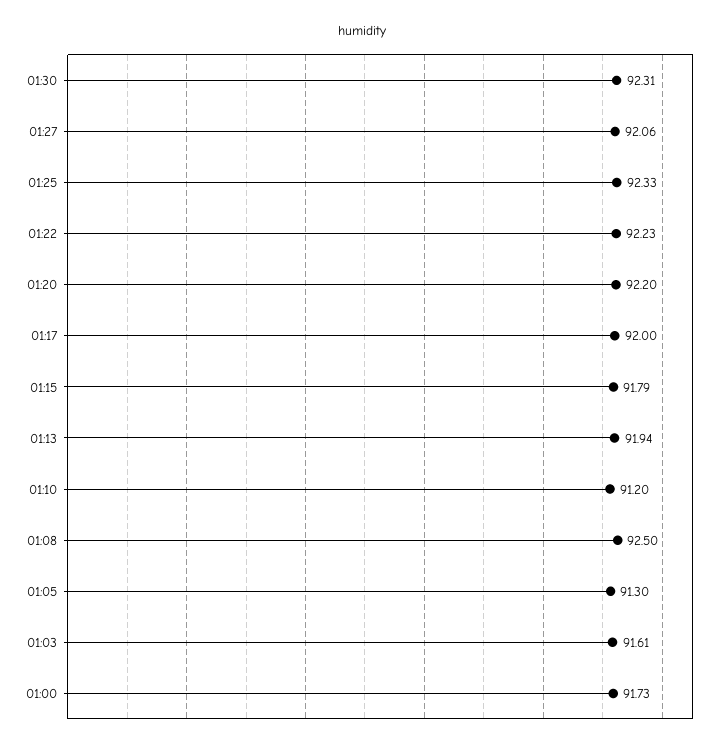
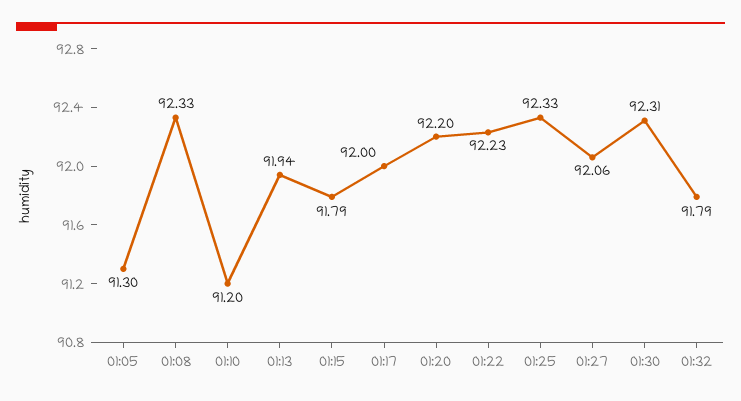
01:08: 92.5 -> 92.33
01:03: 91.61 -> none
01:00: 91.73 -> none
01:32: none -> 91.79

